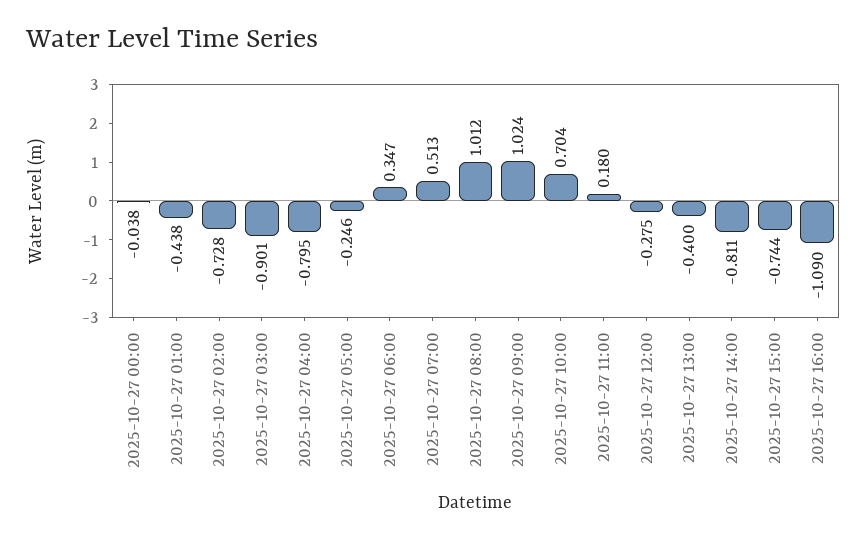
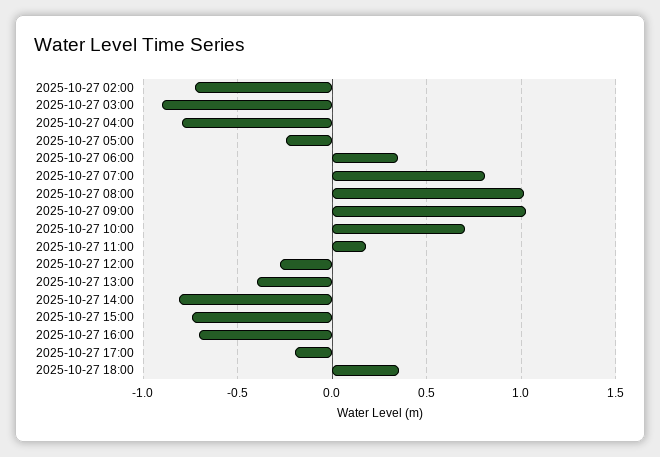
2025-10-27 00:00: -0.038 -> none
2025-10-27 01:00: -0.438 -> none
2025-10-27 07:00: 0.513 -> 0.8
2025-10-27 16:00: -1.09 -> -0.7
2025-10-27 17:00: none -> -0.2
2025-10-27 18:00: none -> 0.35

